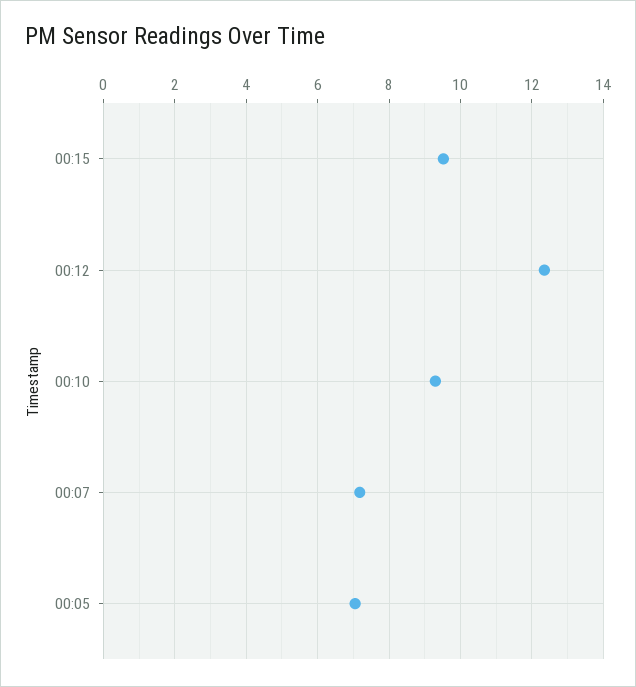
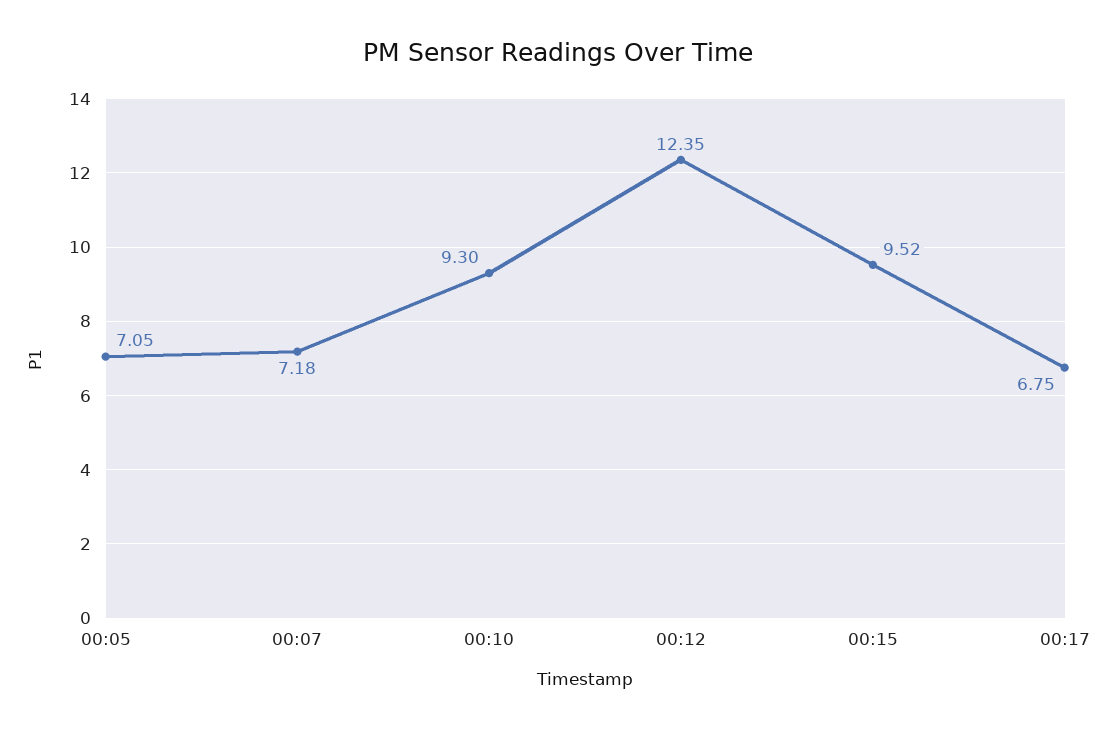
00:17: none -> 6.75

